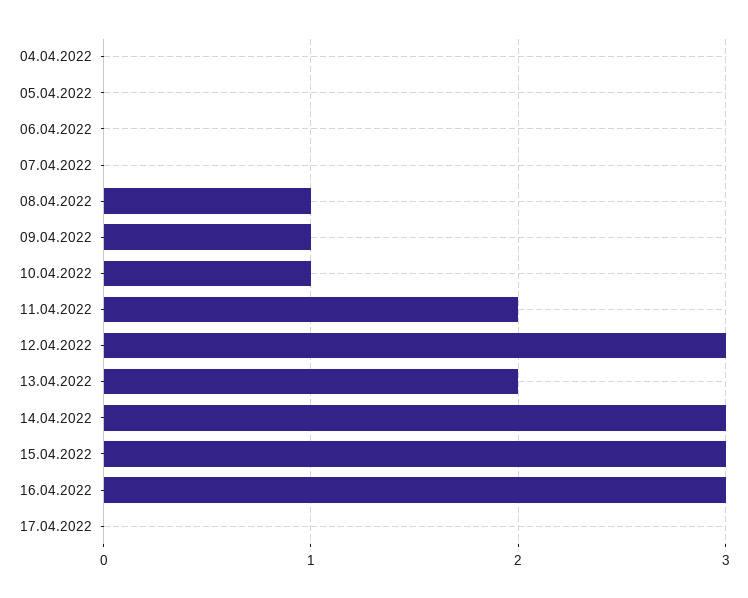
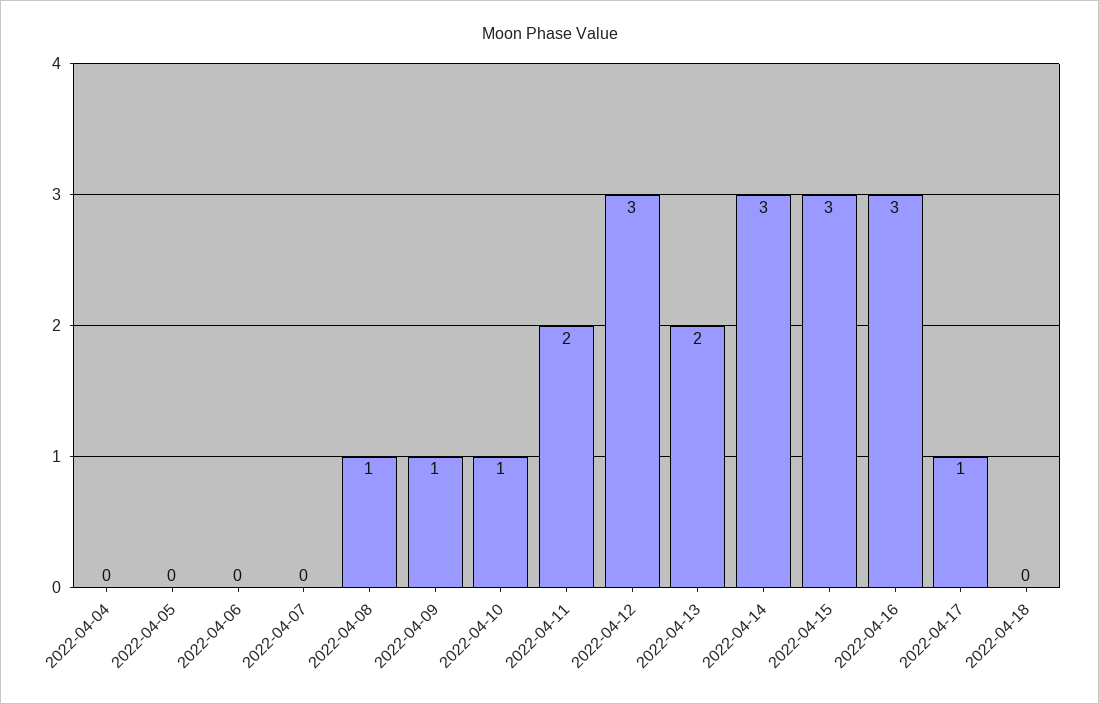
17.04.2022: 0 -> 1
2022-04-18: none -> 0

